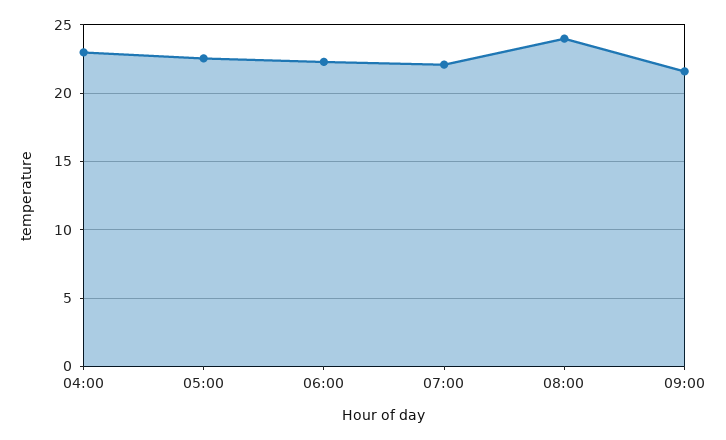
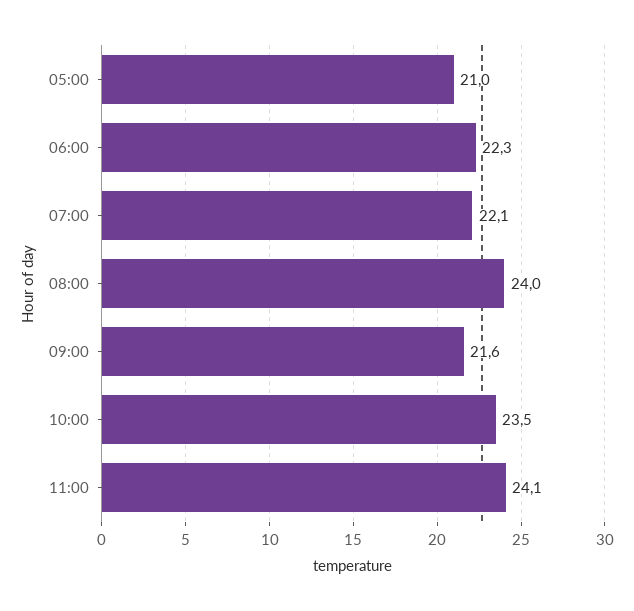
04:00: 23 -> none
05:00: 22.5 -> 21
10:00: none -> 23.5
11:00: none -> 24.1

